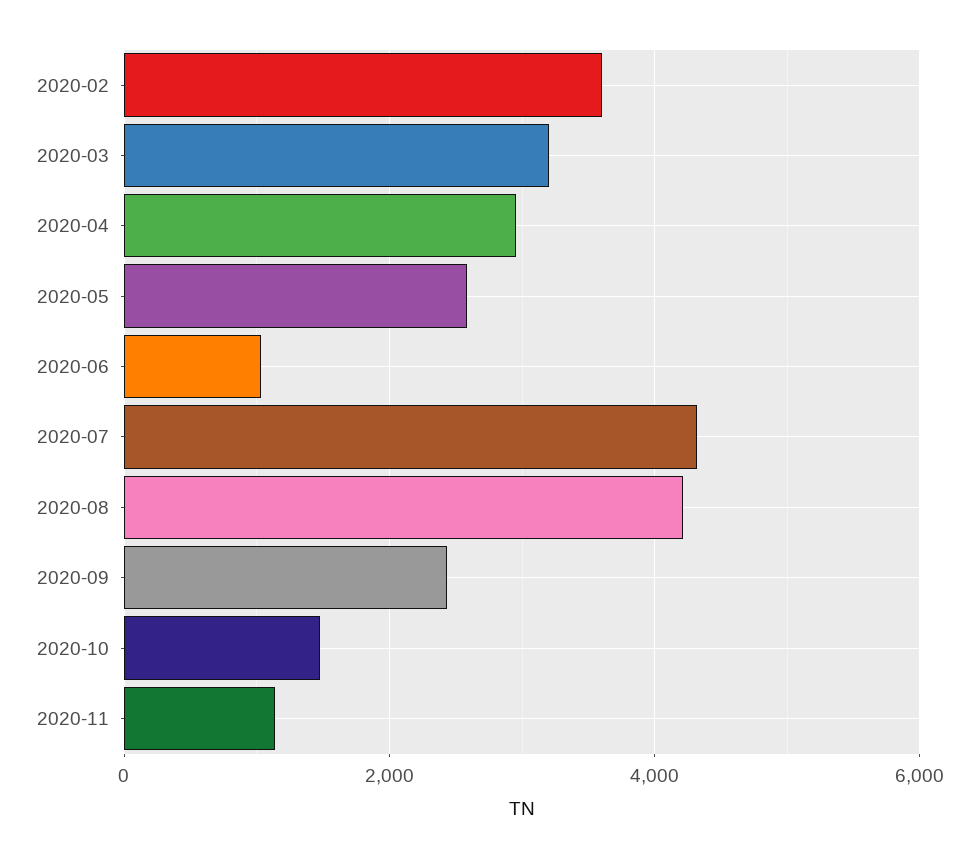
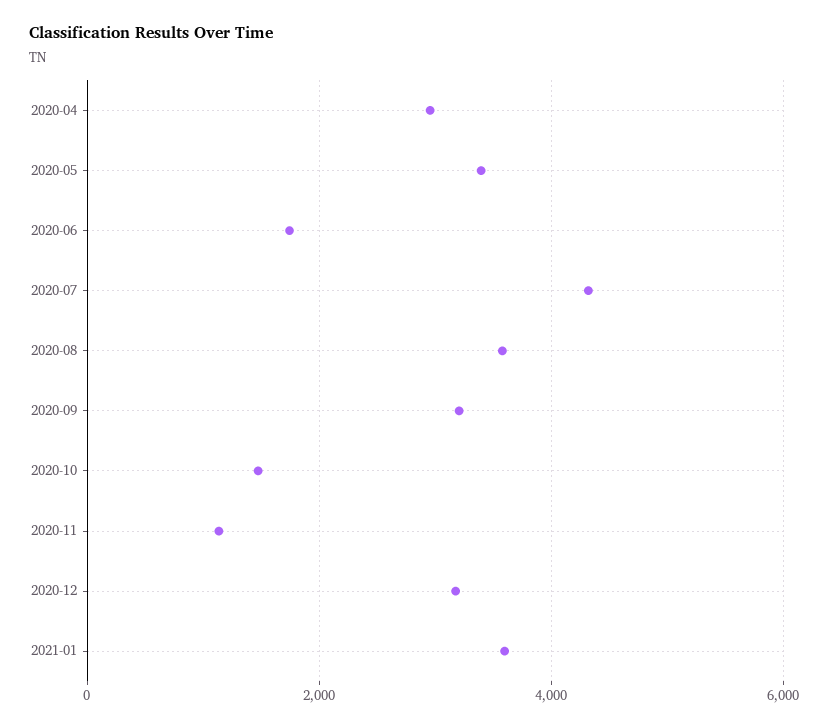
2020-02: 3600 -> none
2020-03: 3200 -> none
2020-05: 2600 -> 3400
2020-06: 1000 -> 1800
2020-08: 4200 -> 3600
2020-09: 2400 -> 3200
2020-12: none -> 3200
2021-01: none -> 3600

